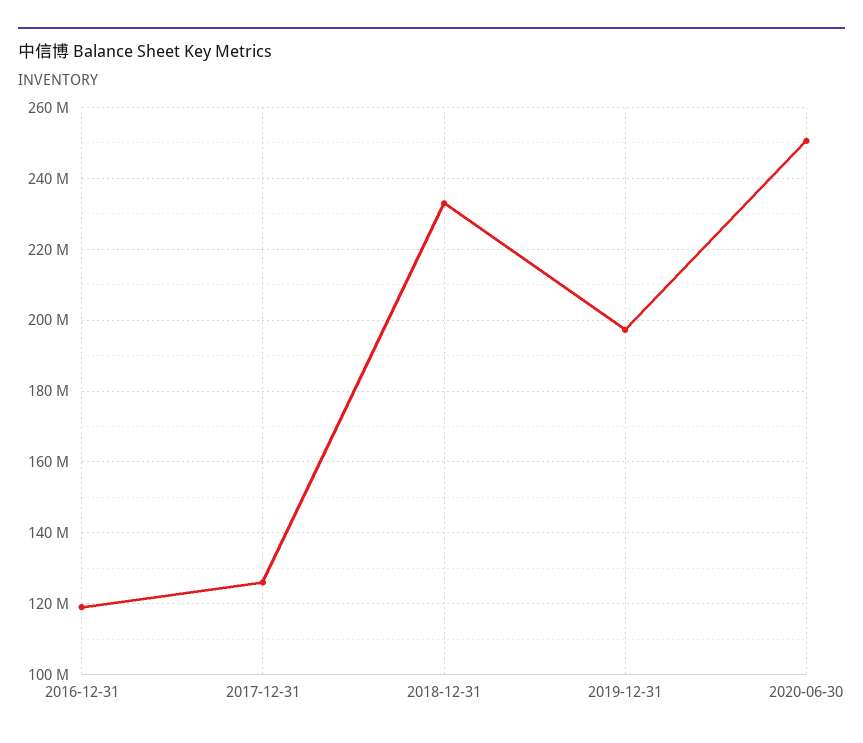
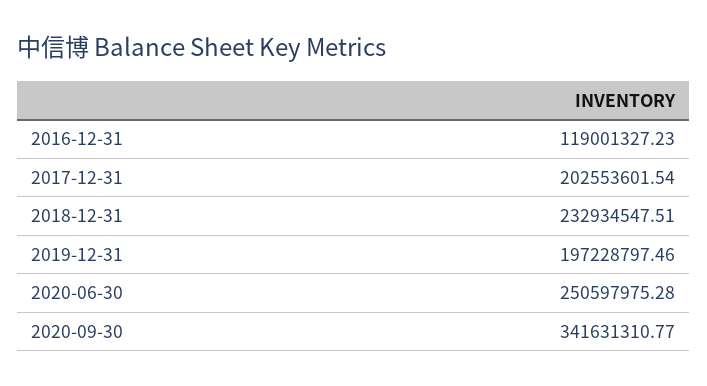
2017-12-31: 126000000 -> 202553601.54
2020-09-30: none -> 341631310.77

